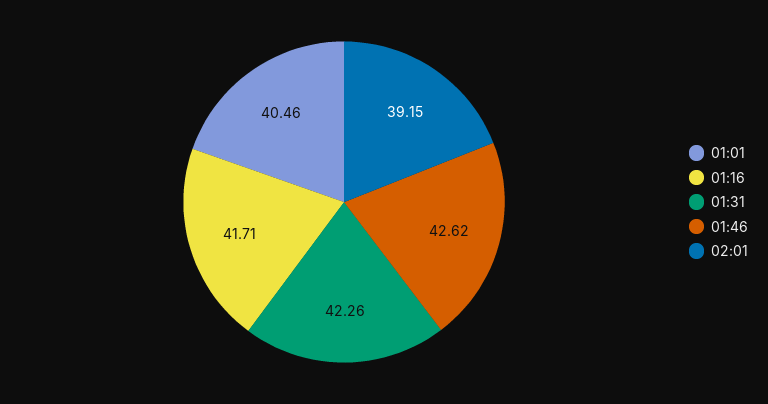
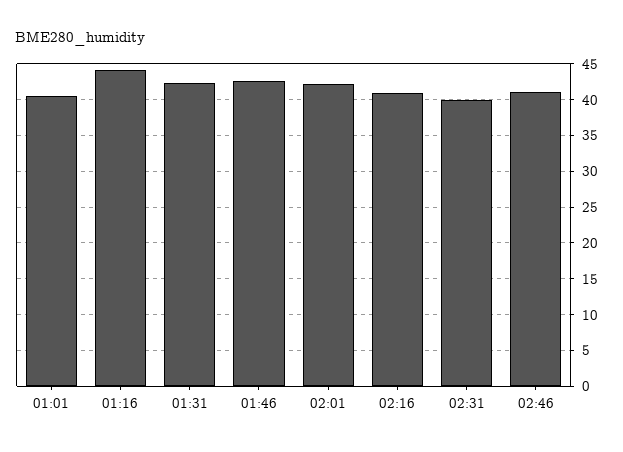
01:16: 41.71 -> 44
02:01: 39.15 -> 42
02:16: none -> 41
02:31: none -> 40
02:46: none -> 41

